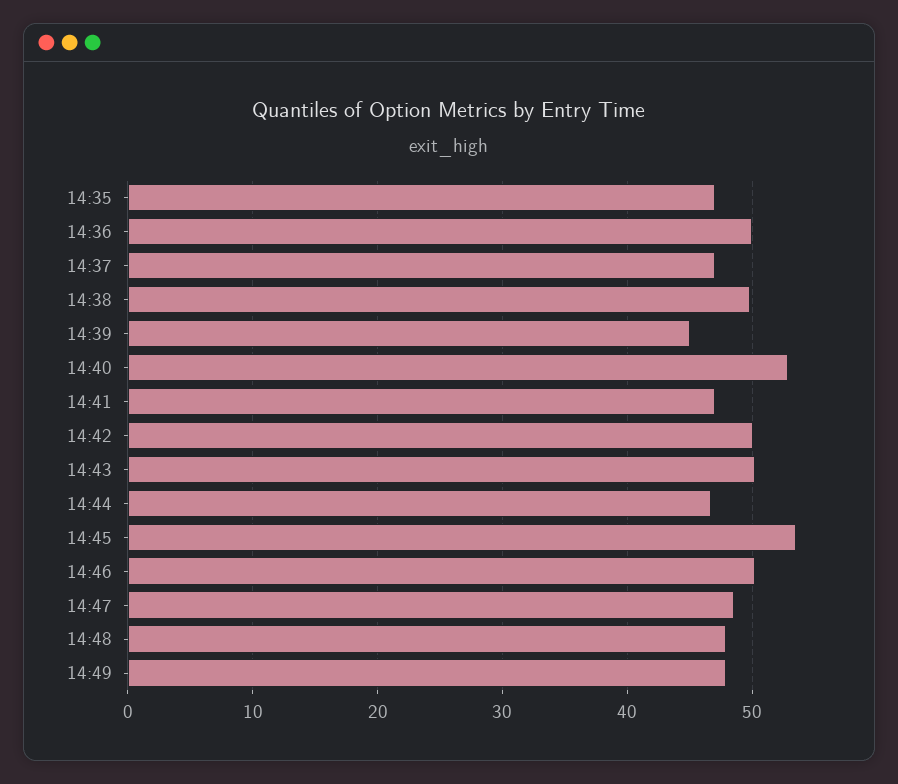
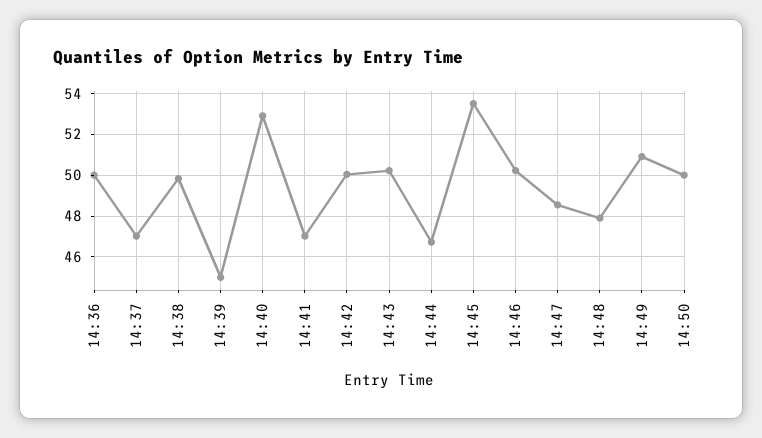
14:35: 47 -> none
14:49: 48 -> 51
14:50: none -> 50

